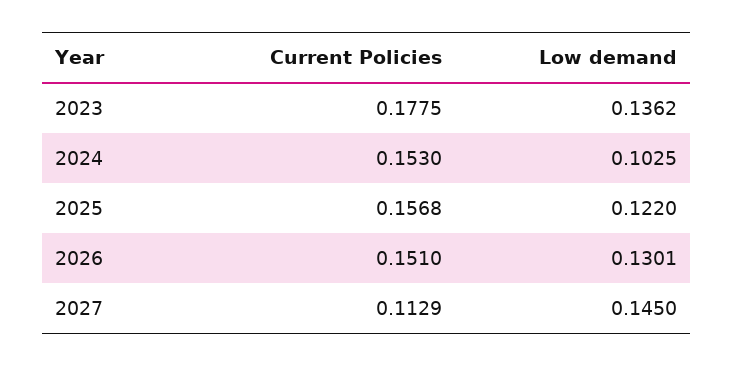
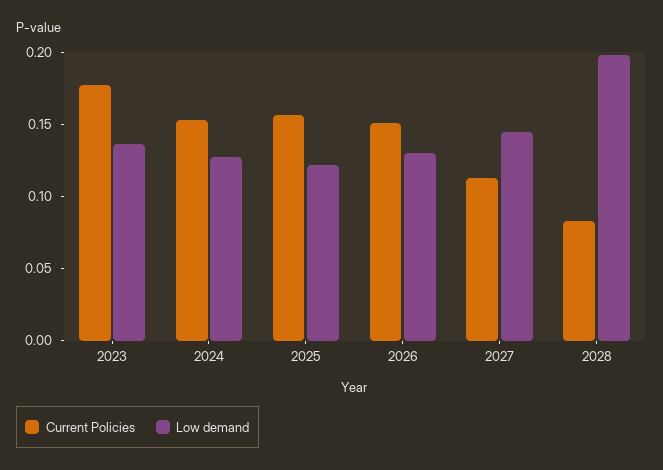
Low demand, 2024: 0.1025 -> 0.13
Current Policies, 2028: none -> 0.08
Low demand, 2028: none -> 0.2

